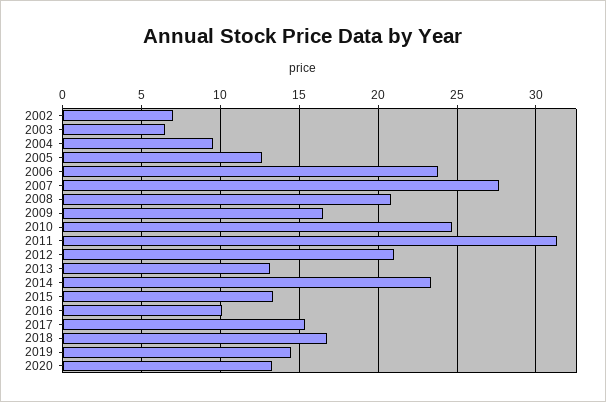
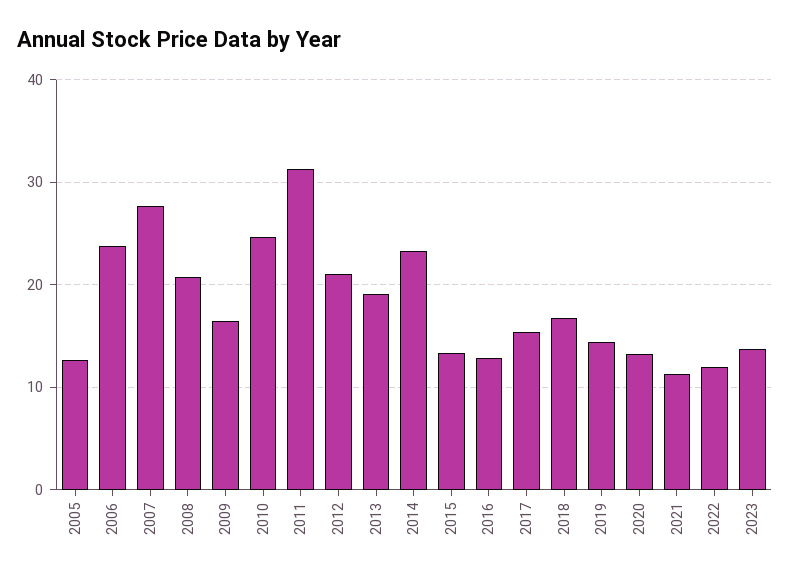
2002: 7 -> none
2003: 6.5 -> none
2004: 9.5 -> none
2013: 13 -> 19
2016: 10 -> 13
2021: none -> 11
2022: none -> 12
2023: none -> 14

